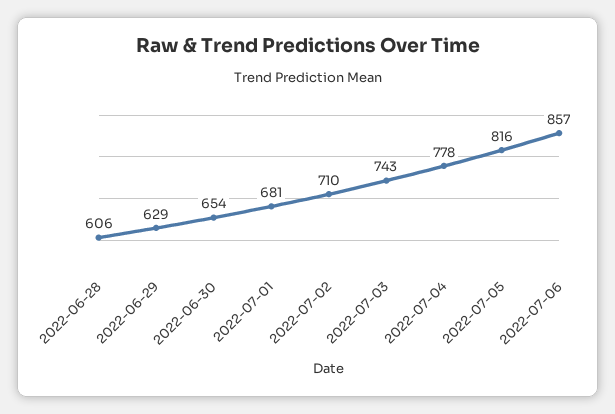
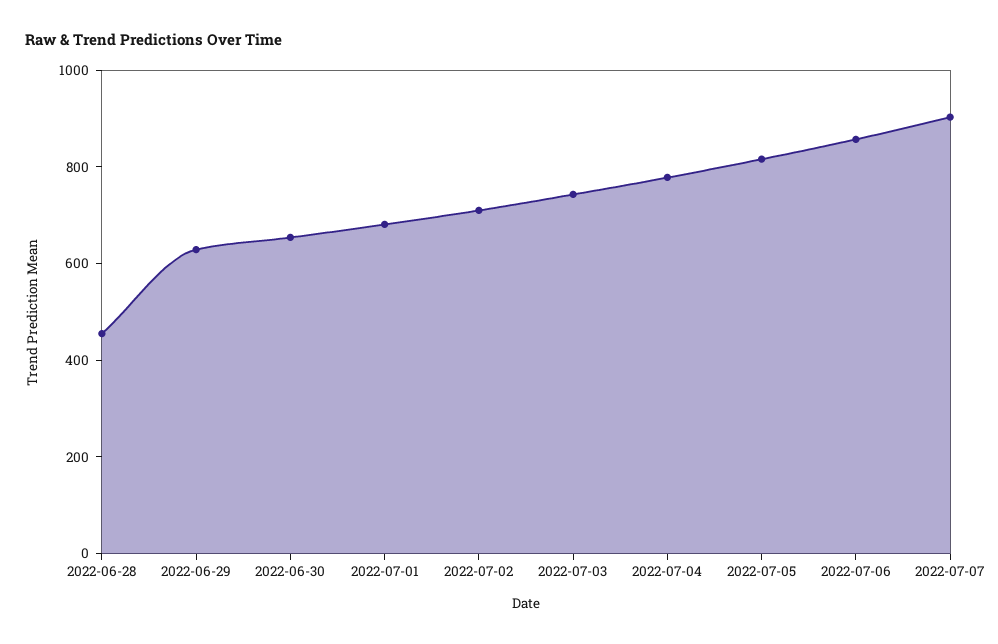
2022-06-28: 606 -> 450
2022-07-07: none -> 900

